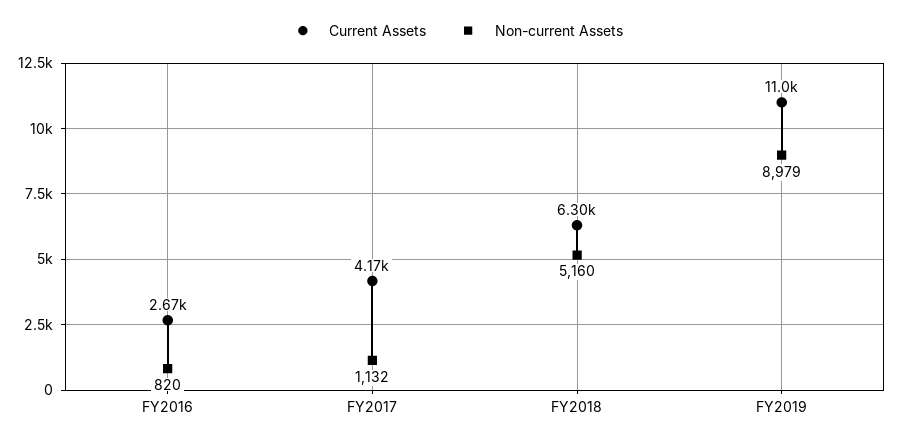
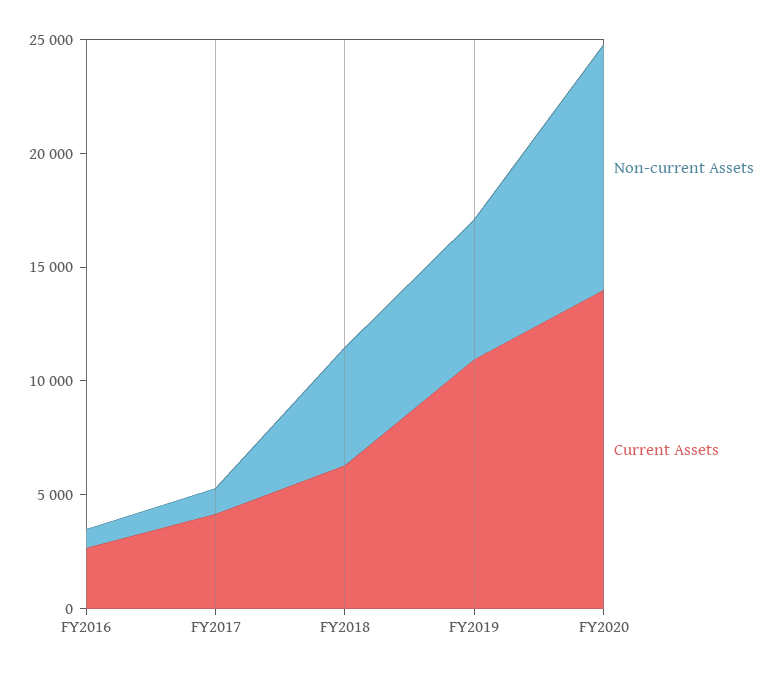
Non-current Assets, FY2019: 8979 -> 6000
Non-current Assets, FY2020: none -> 11000
Current Assets, FY2020: none -> 14000

